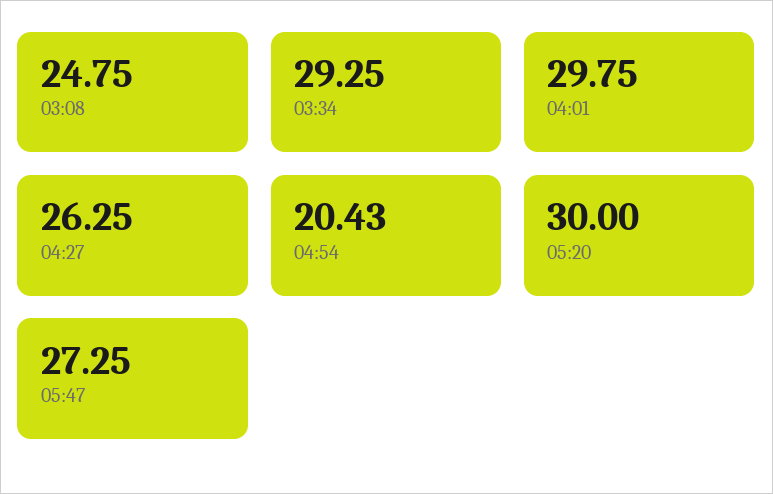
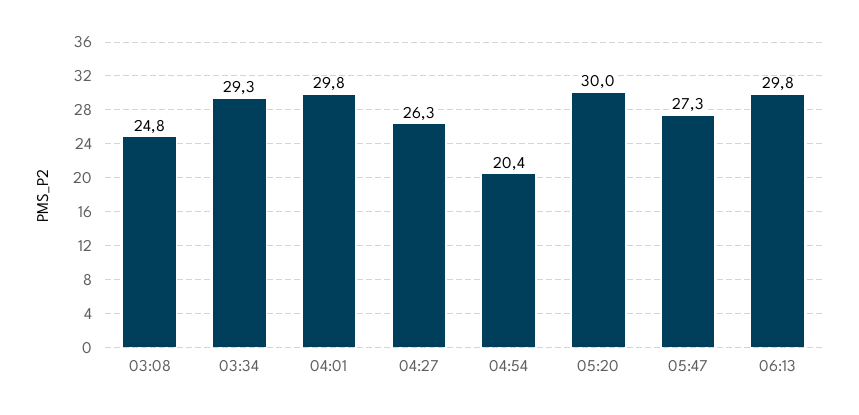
06:13: none -> 29.8

